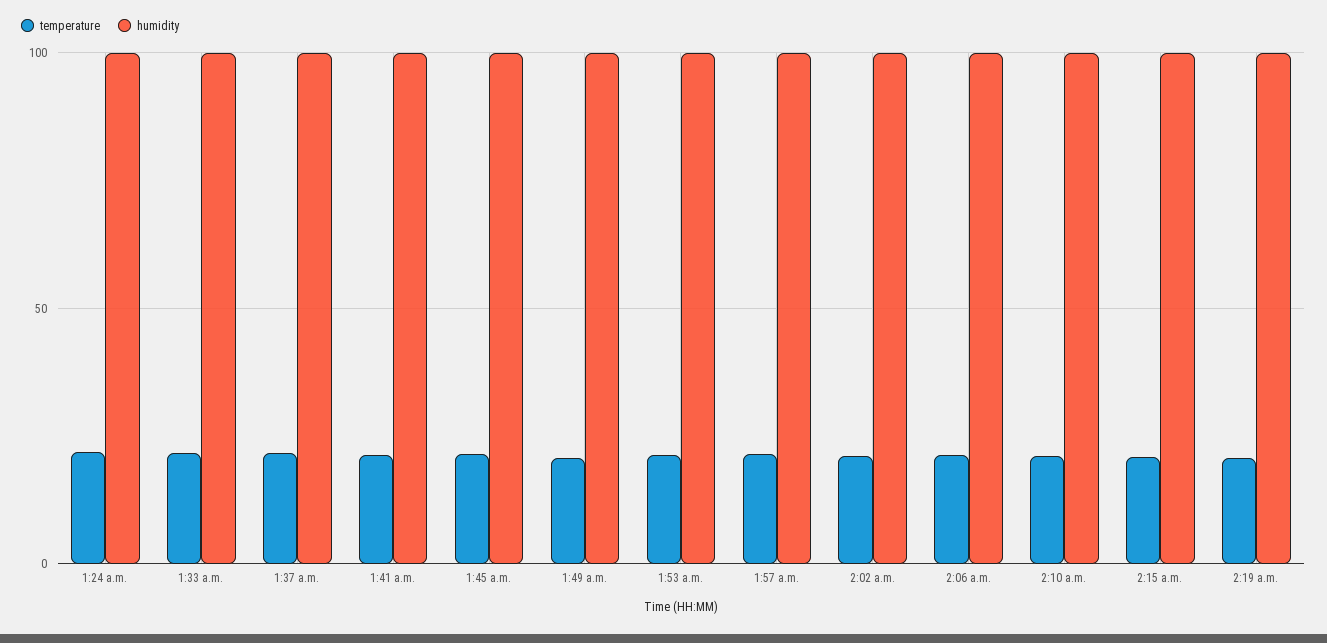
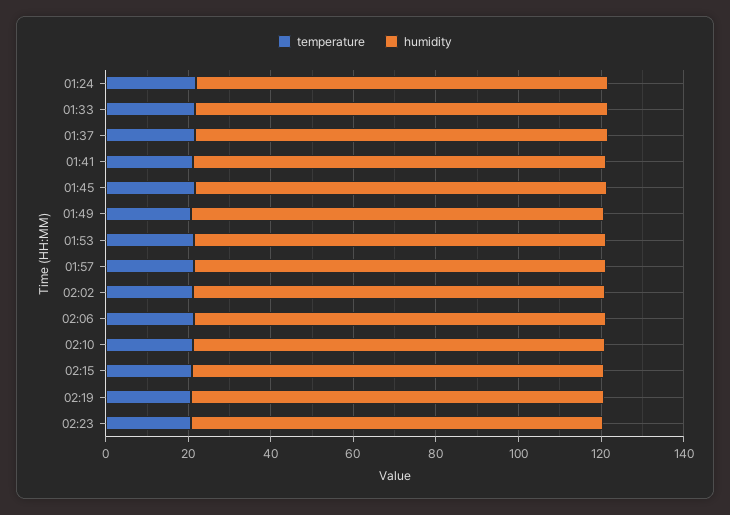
temperature, 02:23: none -> 20
humidity, 02:23: none -> 100

